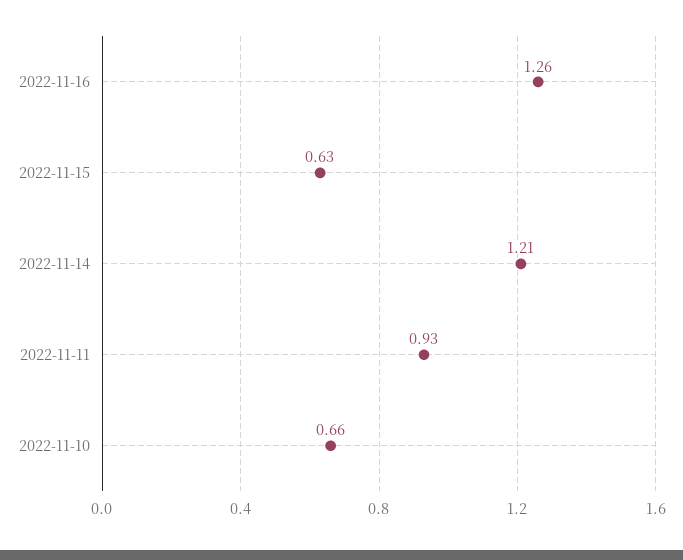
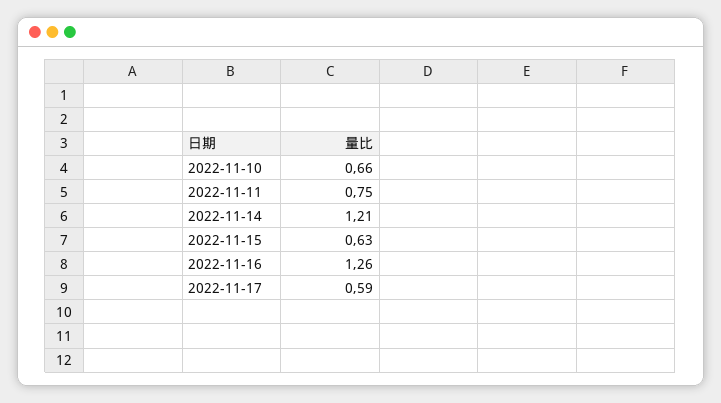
2022-11-11: 0.93 -> 0.75
2022-11-17: none -> 0.59

